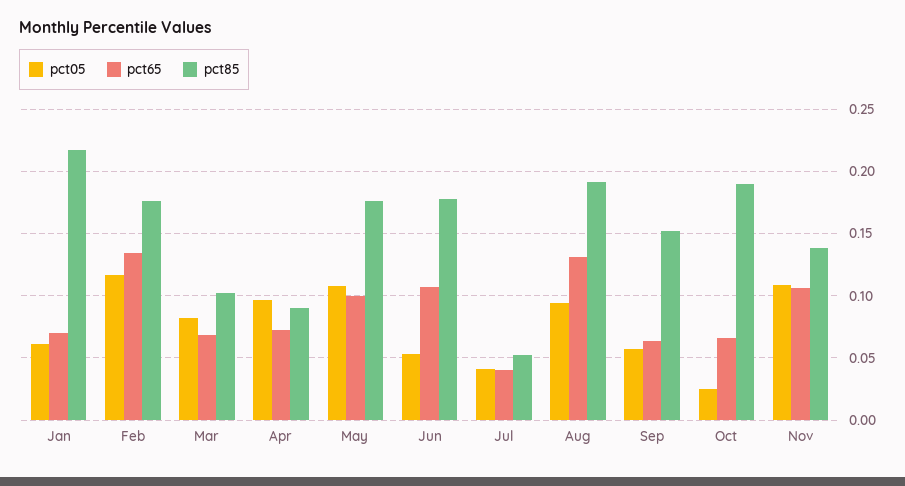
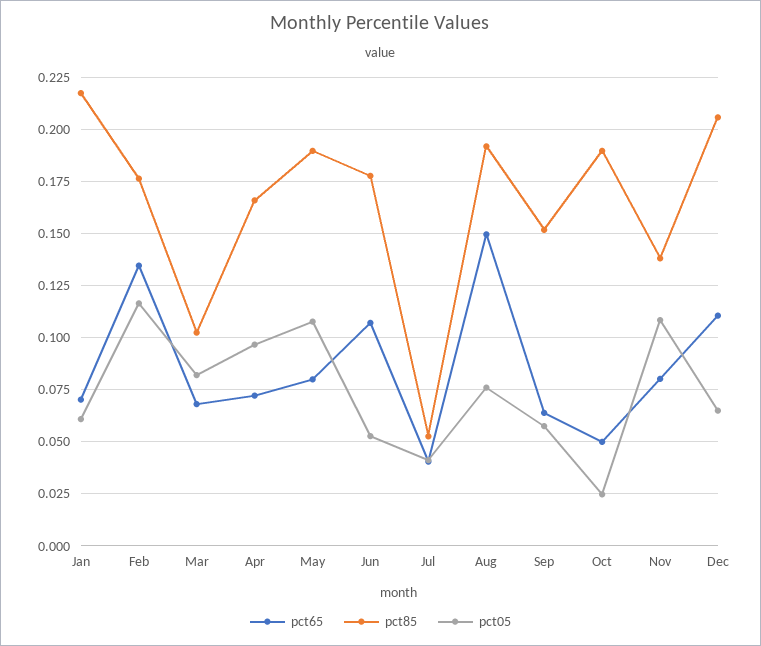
pct85, Apr: 0.09 -> 0.165
pct65, May: 0.1 -> 0.08
pct85, May: 0.175 -> 0.19
pct05, Aug: 0.095 -> 0.075
pct65, Aug: 0.13 -> 0.15
pct65, Oct: 0.065 -> 0.05
pct65, Nov: 0.105 -> 0.08
pct65, Dec: none -> 0.11
pct85, Dec: none -> 0.205
pct05, Dec: none -> 0.065

